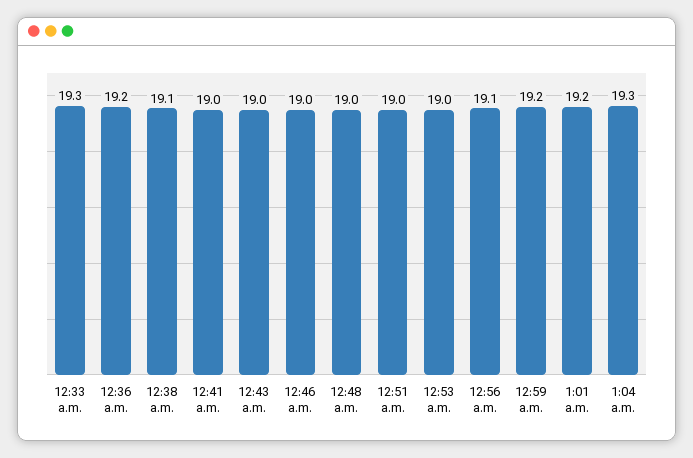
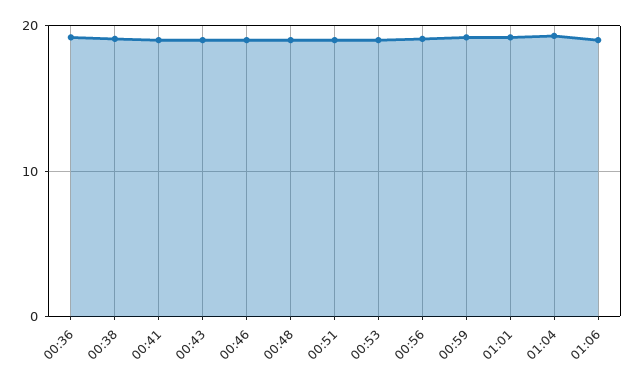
12:33 a.m.: 19.3 -> none
01:06: none -> 19

